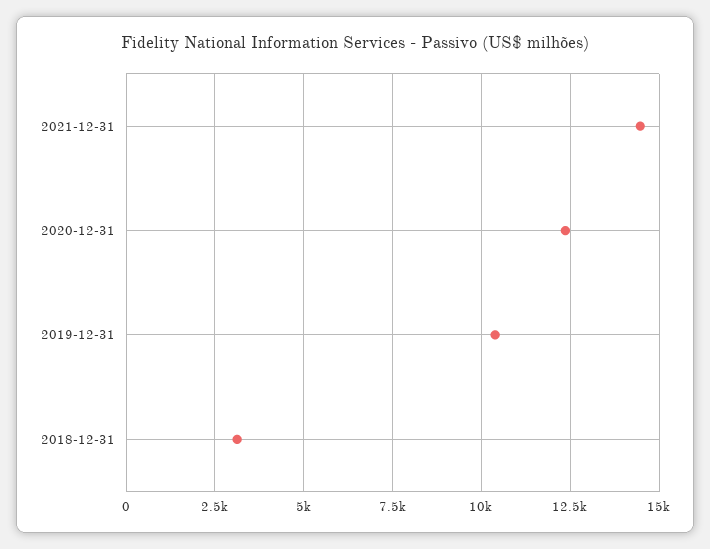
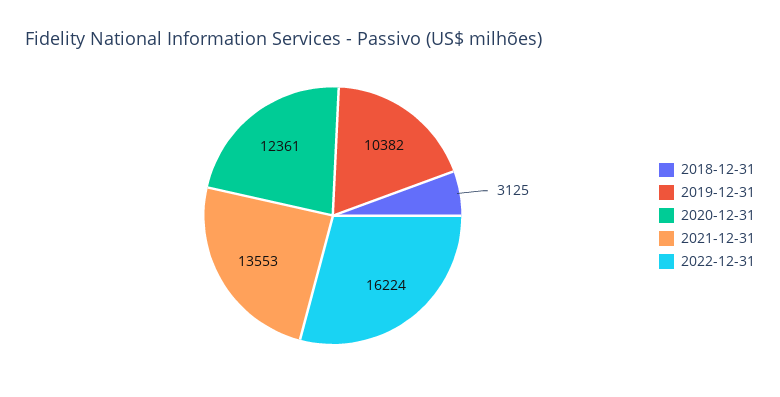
2021-12-31: 14500 -> 13553
2022-12-31: none -> 16224

